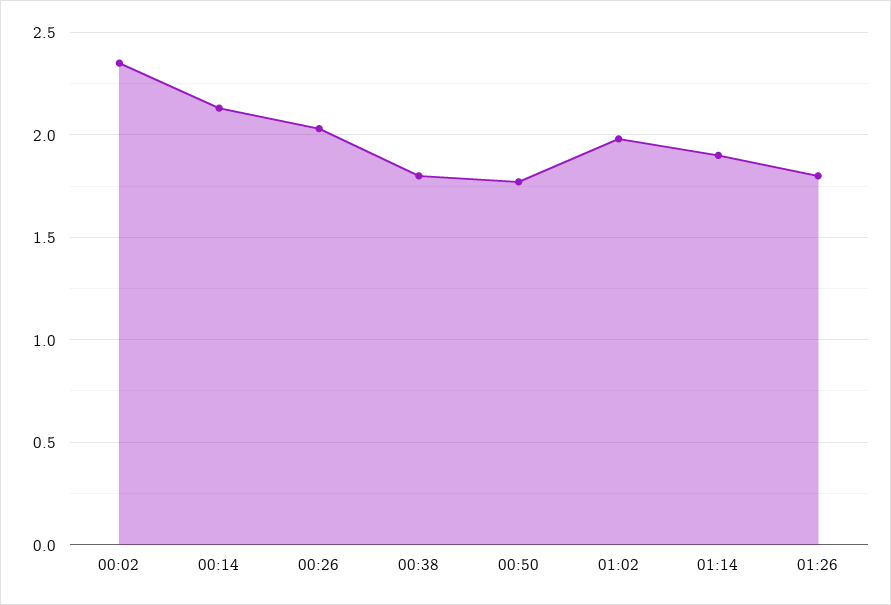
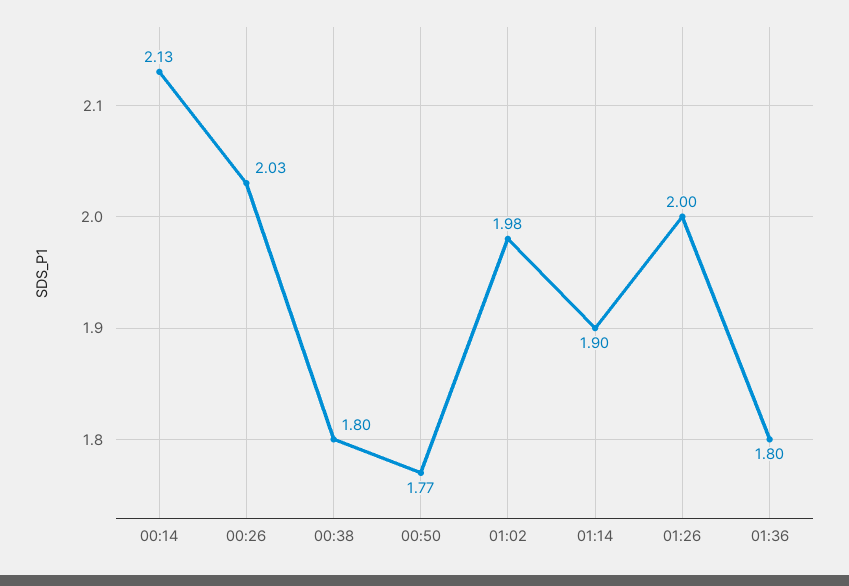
00:02: 2.35 -> none
01:26: 1.8 -> 2
01:36: none -> 1.8

